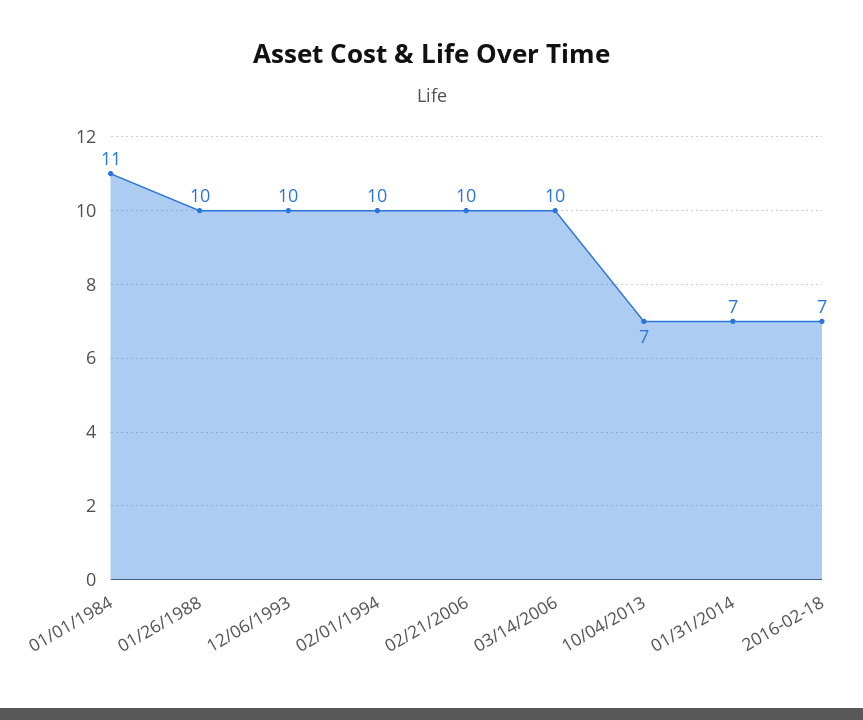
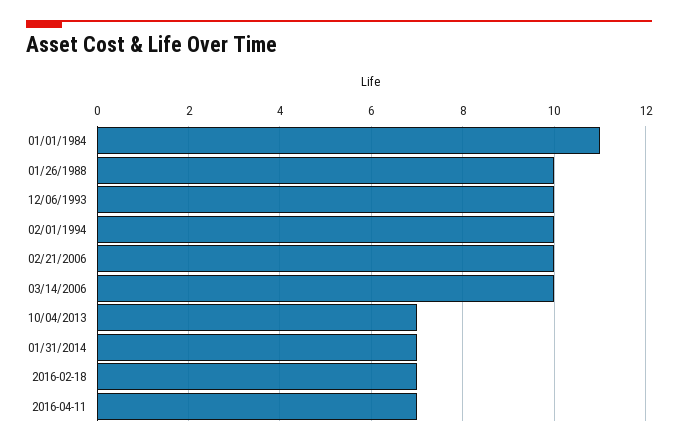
2016-04-11: none -> 7

